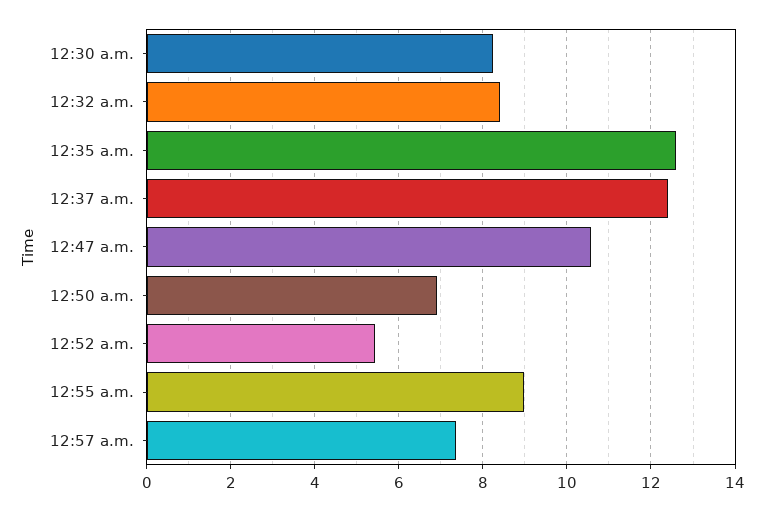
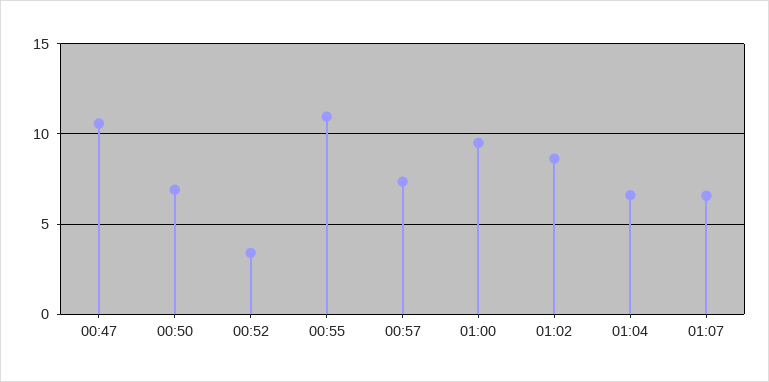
12:30 a.m.: 8.2 -> none
12:32 a.m.: 8.4 -> none
12:35 a.m.: 12.6 -> none
12:37 a.m.: 12.4 -> none
12:52 a.m.: 5.4 -> 3.5
12:55 a.m.: 9 -> 11
01:00: none -> 9.5
01:02: none -> 8.5
01:04: none -> 6.5
01:07: none -> 6.5

